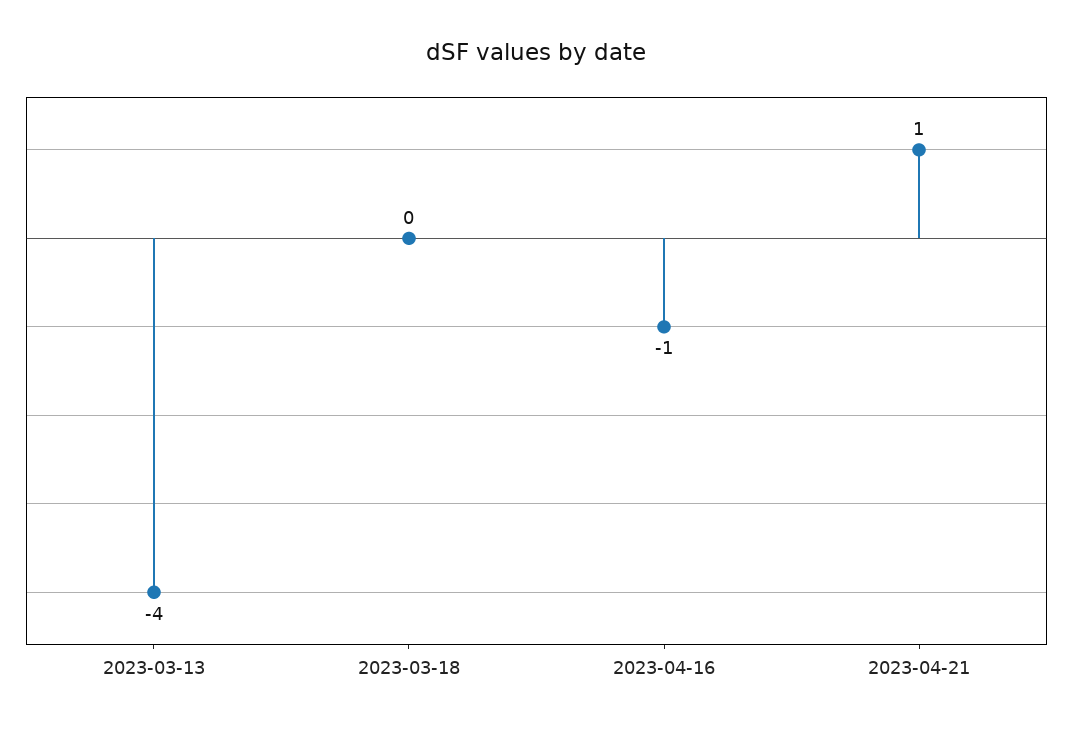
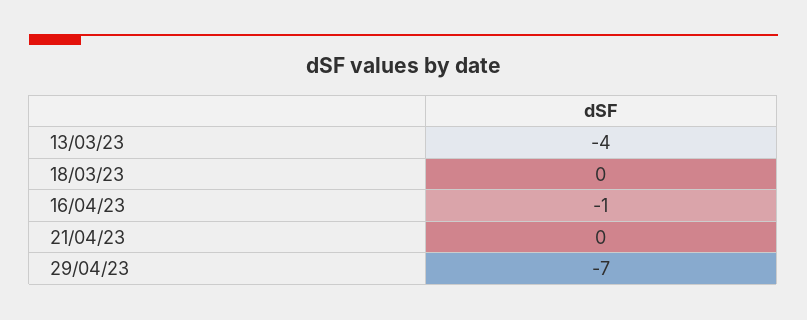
2023-04-21: 1 -> 0
29/04/23: none -> -7

